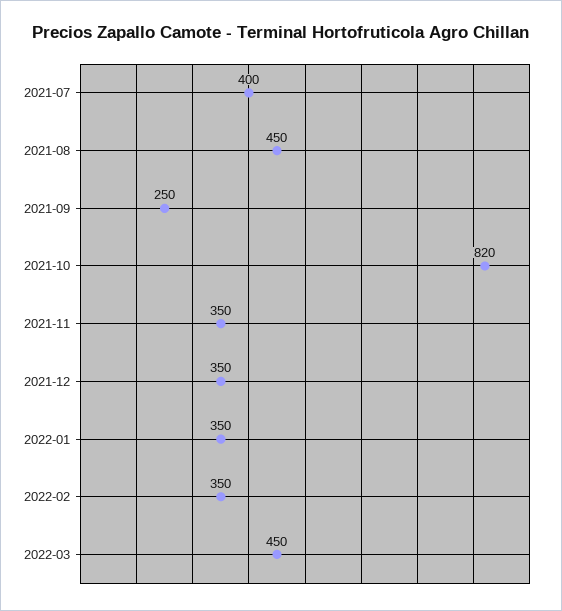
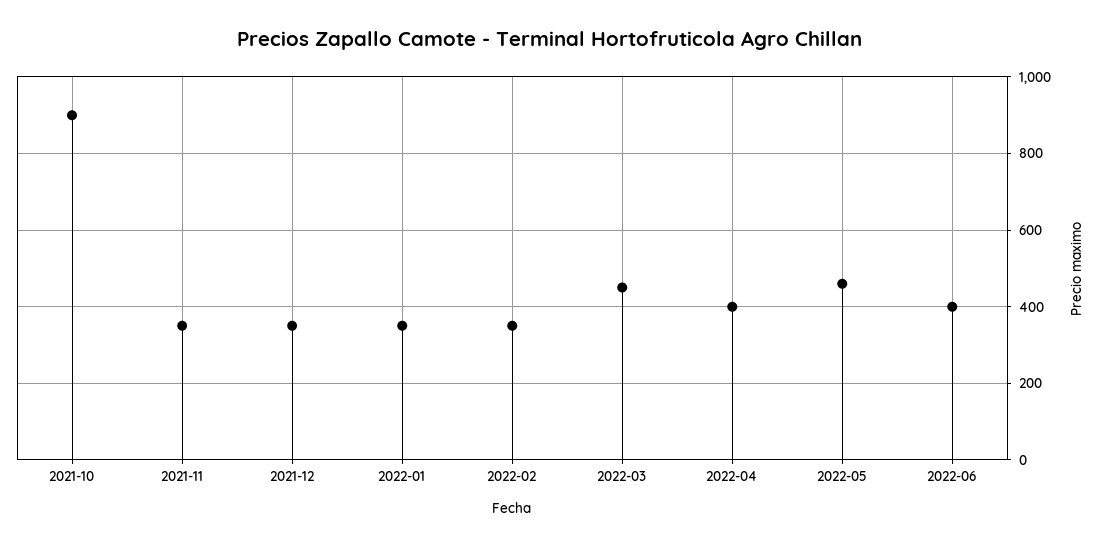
2021-07: 400 -> none
2021-08: 450 -> none
2021-09: 250 -> none
2021-10: 820 -> 900
2022-04: none -> 400
2022-05: none -> 460
2022-06: none -> 400

